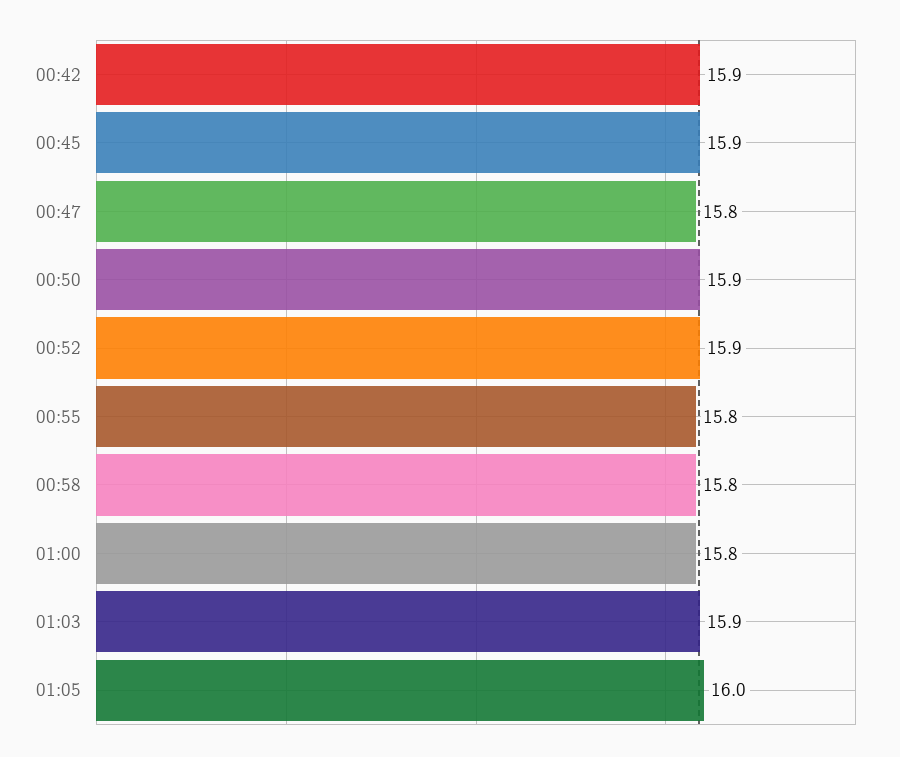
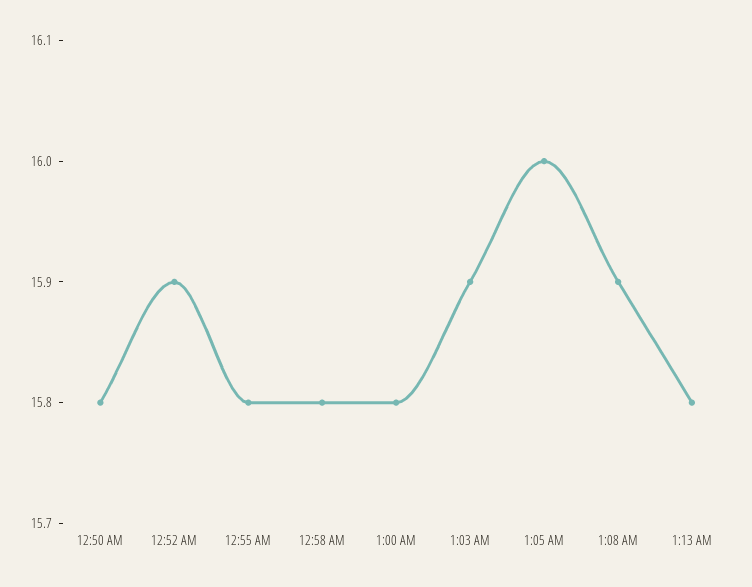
00:42: 15.9 -> none
00:45: 15.9 -> none
00:47: 15.8 -> none
00:50: 15.9 -> 15.8
1:08 AM: none -> 15.9
1:13 AM: none -> 15.8

